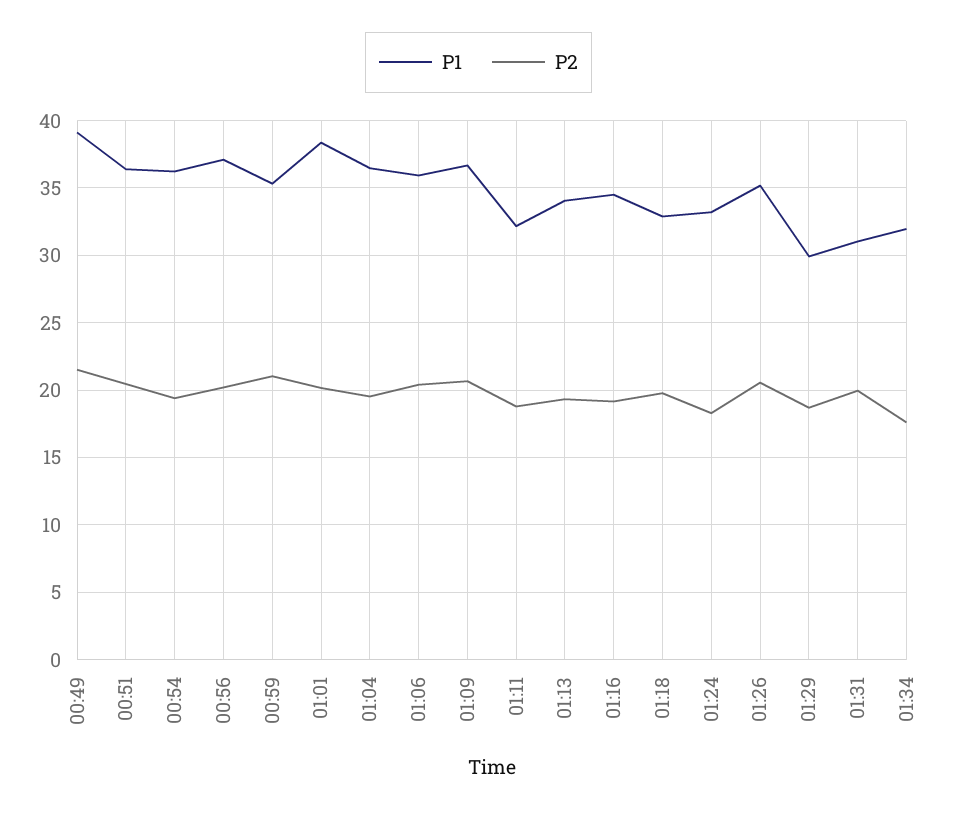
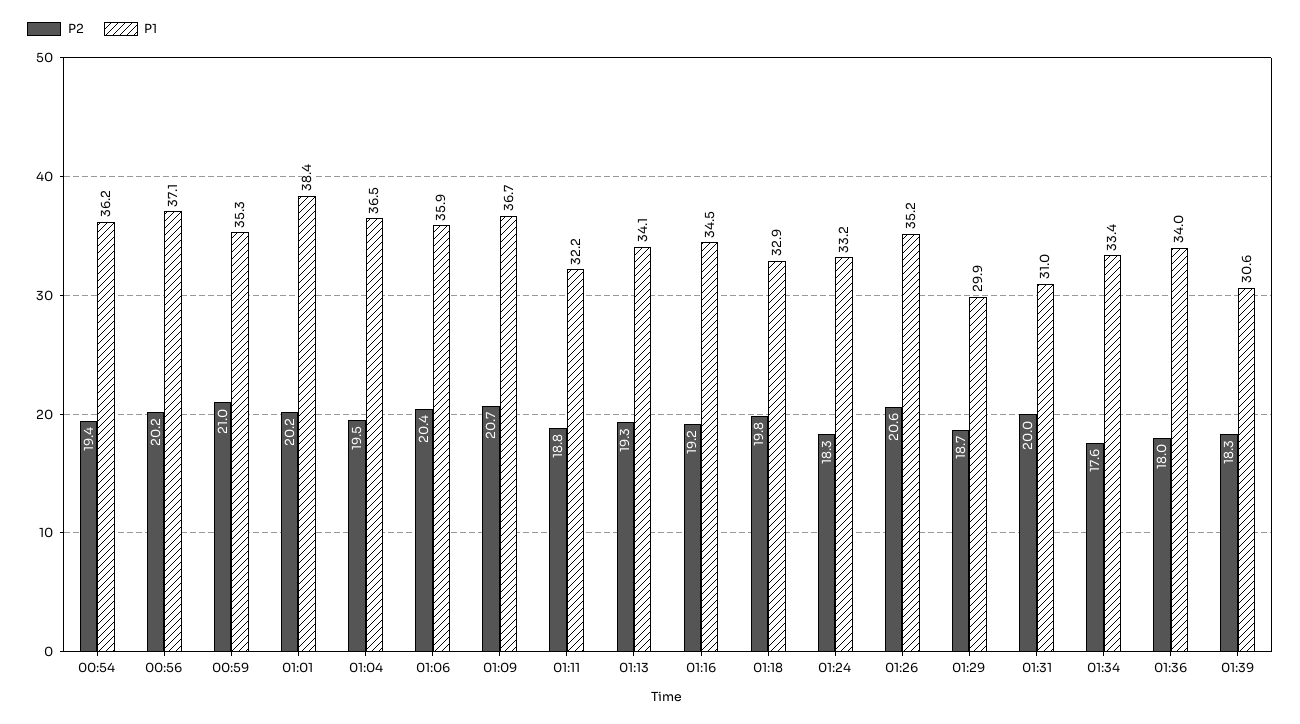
P1, 00:49: 39 -> none
P2, 00:49: 21.5 -> none
P1, 00:51: 36.5 -> none
P2, 00:51: 20.5 -> none
P1, 01:34: 32 -> 33.4
P2, 01:36: none -> 18
P1, 01:36: none -> 34
P2, 01:39: none -> 18.3
P1, 01:39: none -> 30.6

